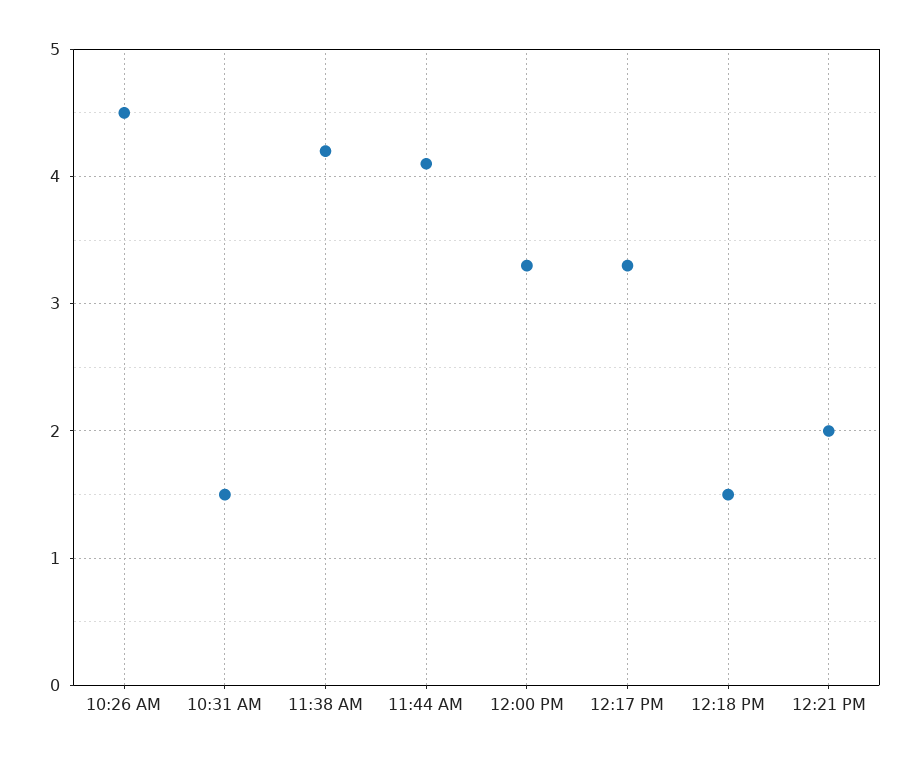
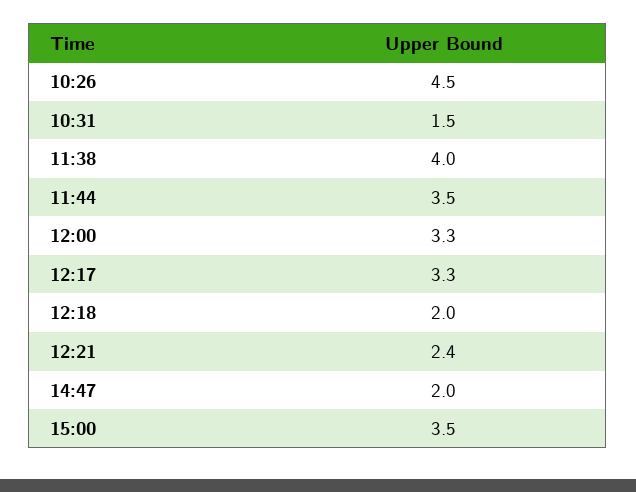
11:38 AM: 4.2 -> 4
11:44 AM: 4.1 -> 3.5
12:18 PM: 1.5 -> 2
12:21 PM: 2 -> 2.4
14:47: none -> 2
15:00: none -> 3.5

